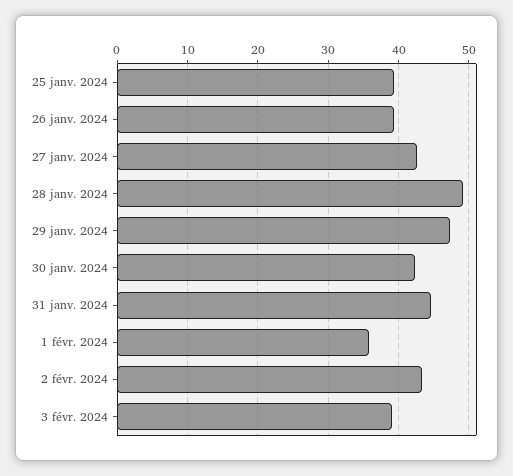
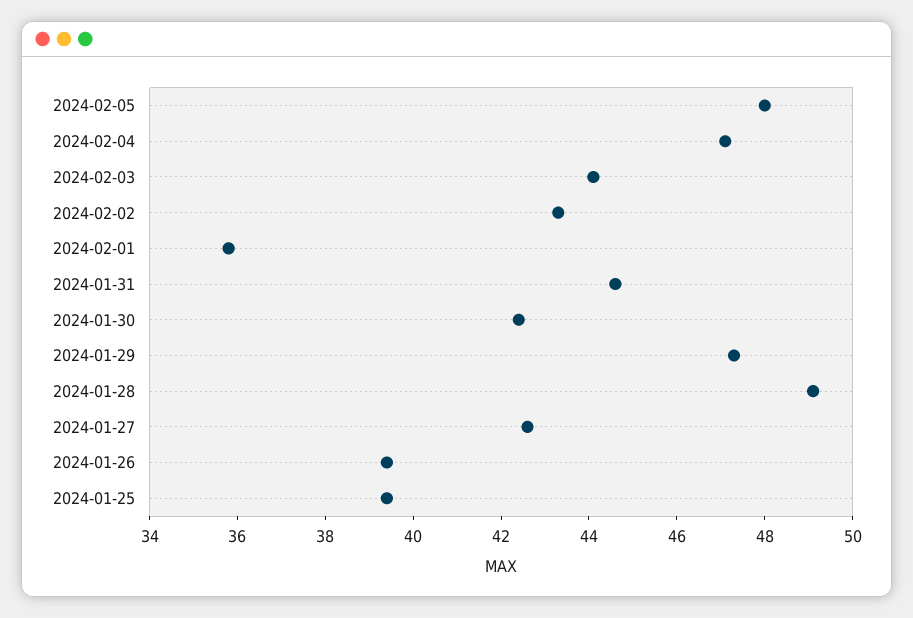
3 févr. 2024: 39 -> 44
2024-02-05: none -> 48
2024-02-04: none -> 47

